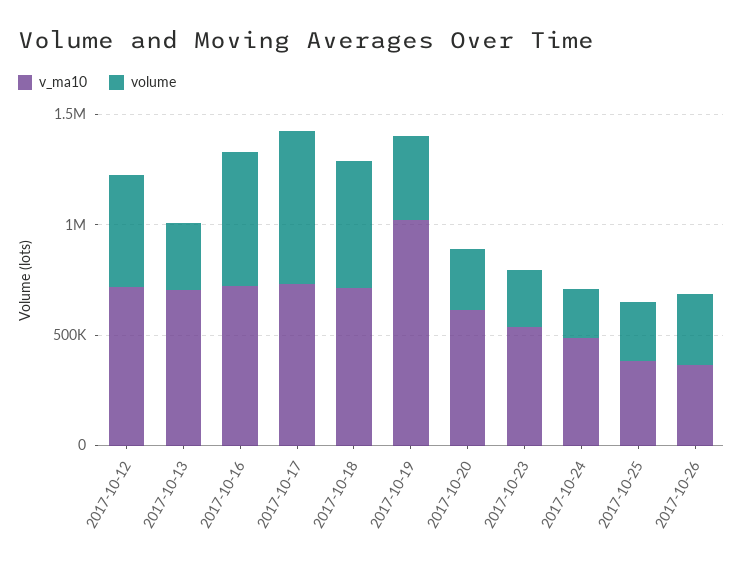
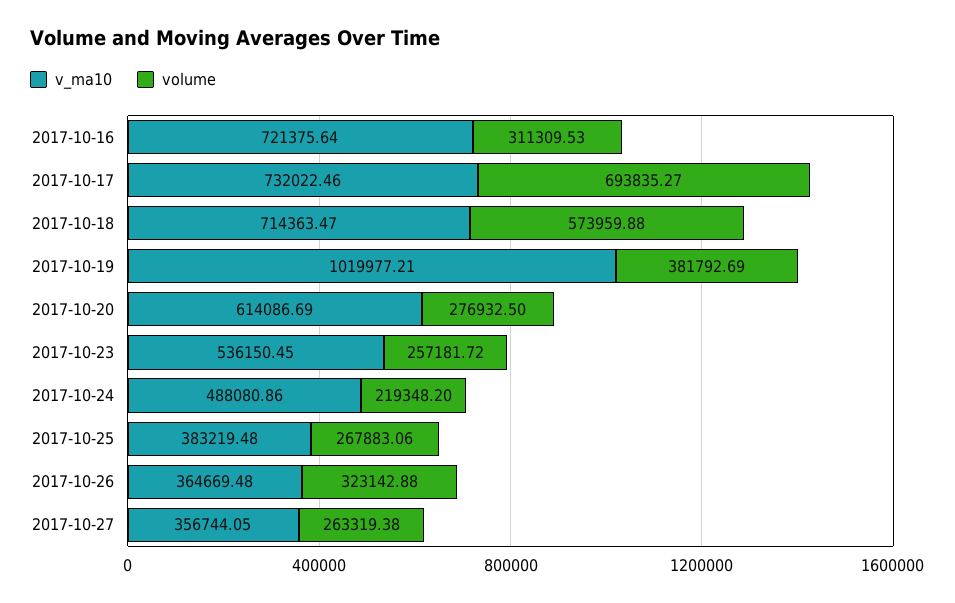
v_ma10, 2017-10-12: 700000 -> none
volume, 2017-10-12: 500000 -> none
v_ma10, 2017-10-13: 700000 -> none
volume, 2017-10-13: 300000 -> none
volume, 2017-10-16: 600000 -> 311309.53
v_ma10, 2017-10-27: none -> 356744.05
volume, 2017-10-27: none -> 263319.38

